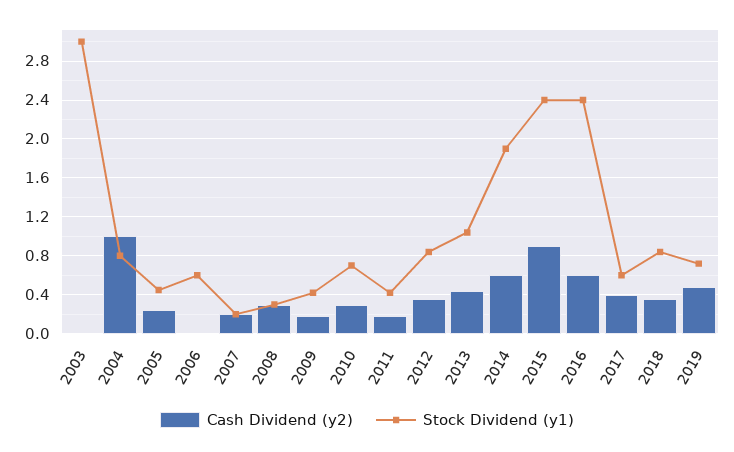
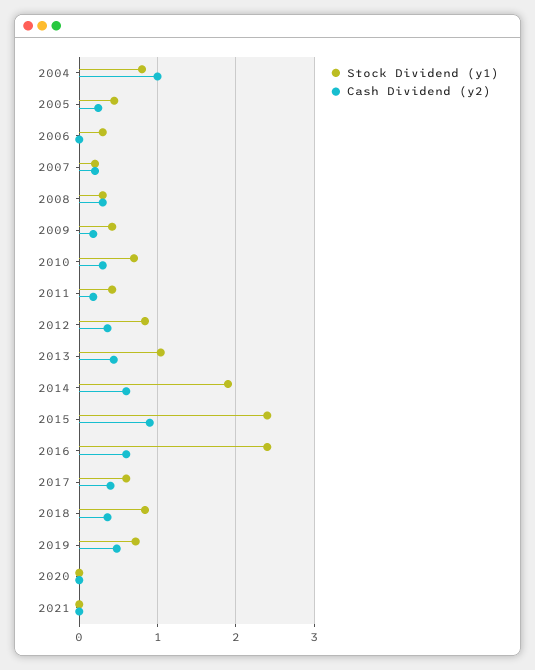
Cash Dividend (y2), 2003: 0 -> none
Stock Dividend (y1), 2003: 3 -> none
Stock Dividend (y1), 2006: 0.6 -> 0.3
Stock Dividend (y1), 2020: none -> 0
Cash Dividend (y2), 2020: none -> 0
Stock Dividend (y1), 2021: none -> 0
Cash Dividend (y2), 2021: none -> 0

